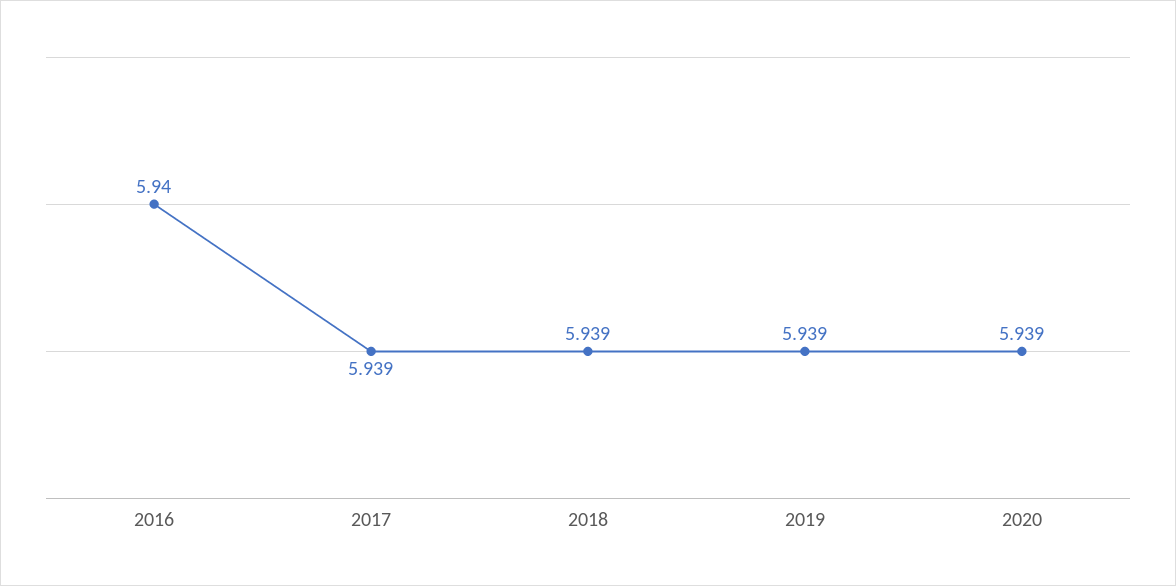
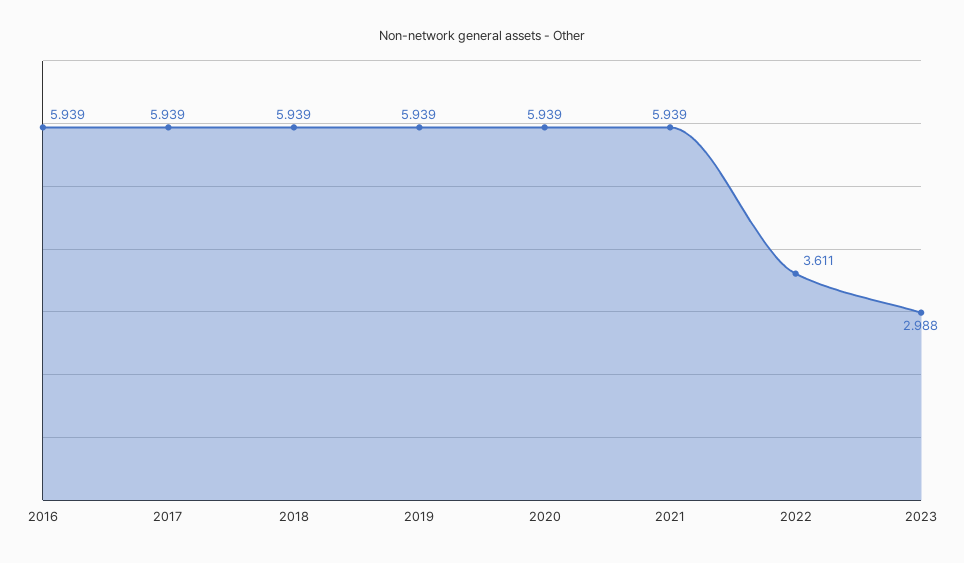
2016: 5.94 -> 5.939
2021: none -> 5.939
2022: none -> 3.611
2023: none -> 2.988

